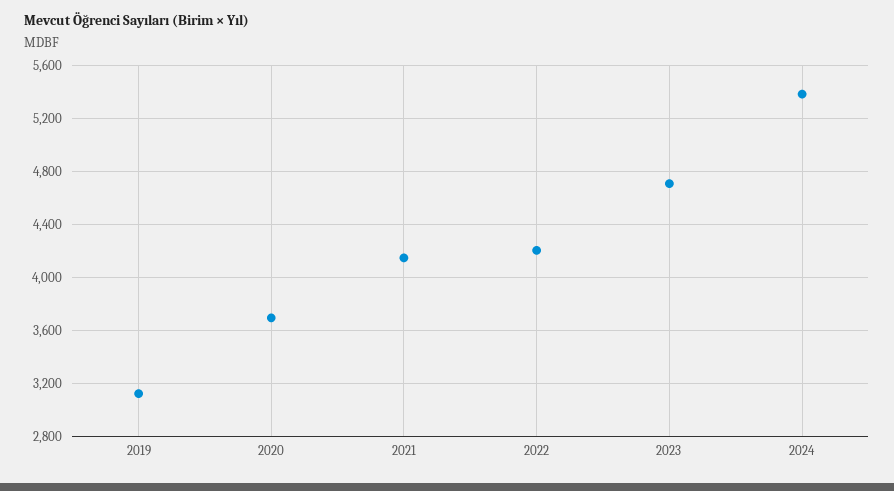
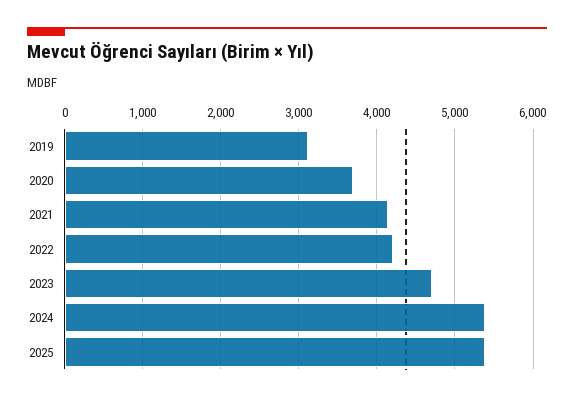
2025: none -> 5400

